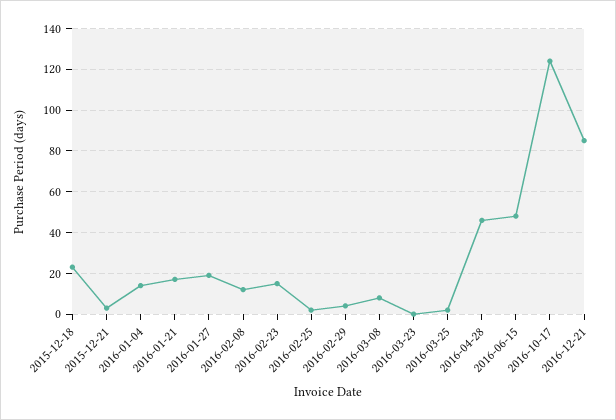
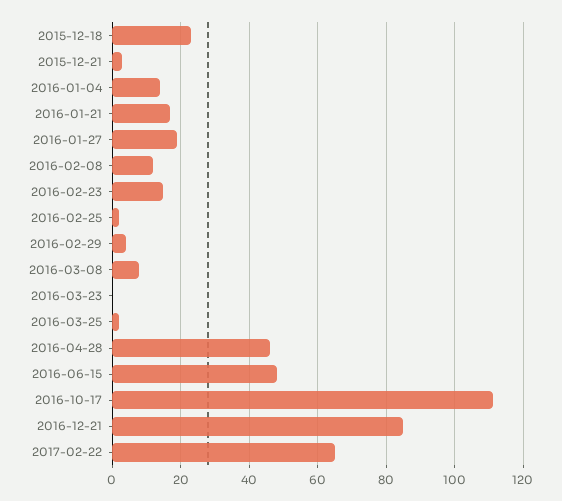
2016-10-17: 125 -> 110
2017-02-22: none -> 65

